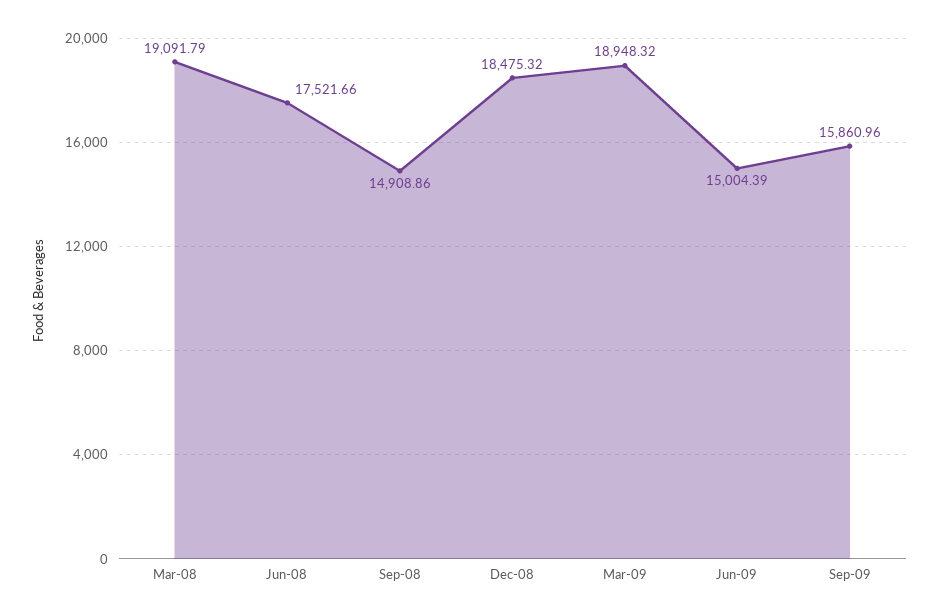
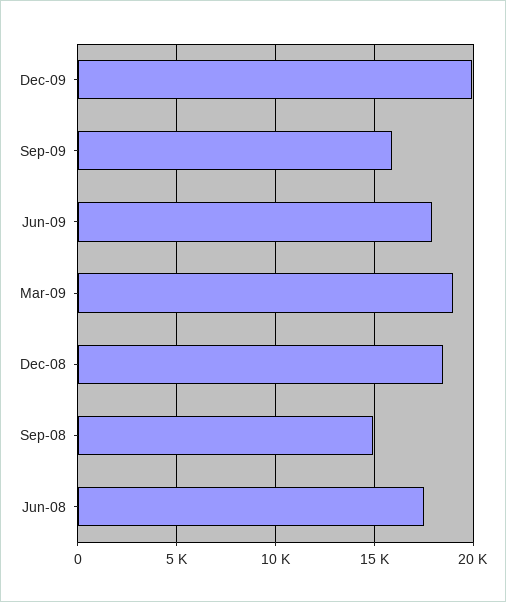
Mar-08: 19091.79 -> none
Jun-09: 15004.39 -> 18000
Dec-09: none -> 20000

